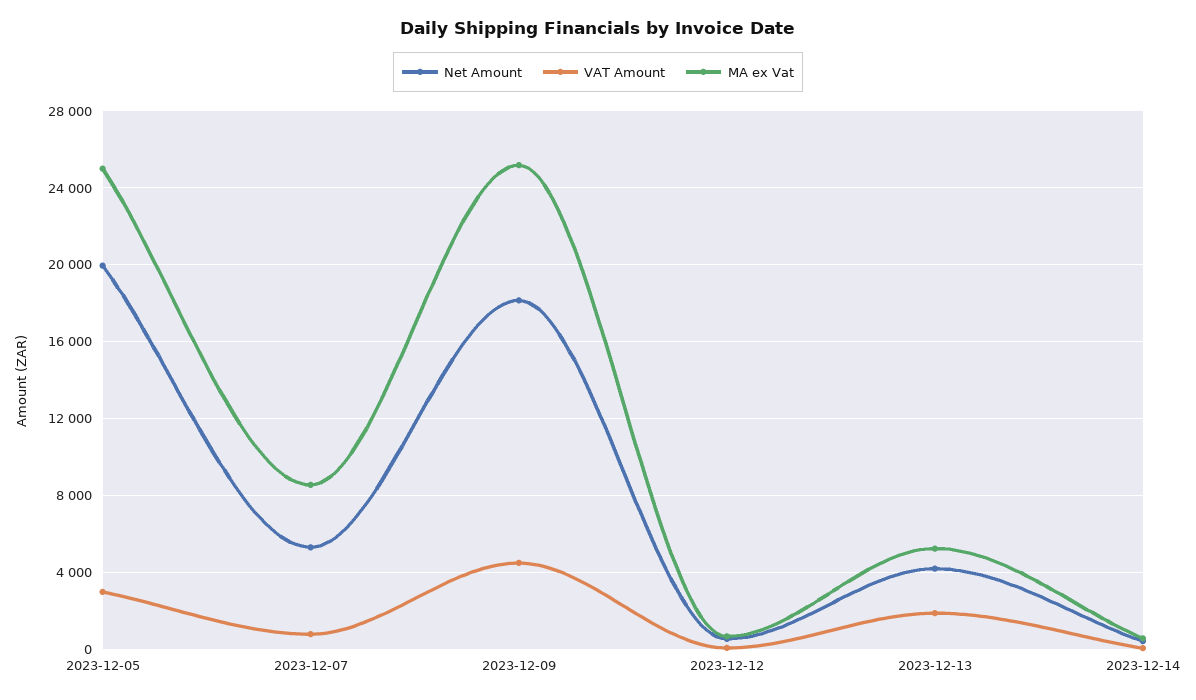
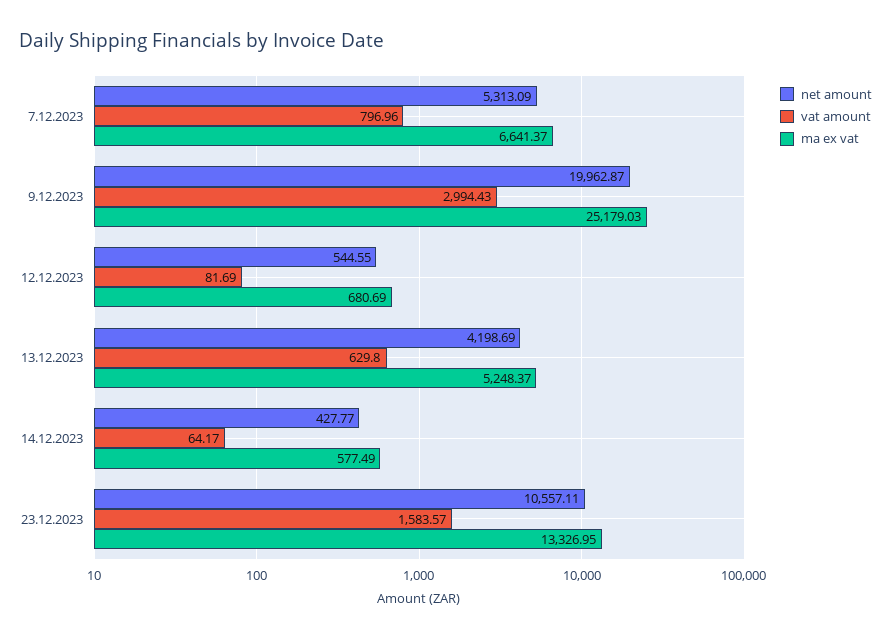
Net Amount, 2023-12-05: 20000 -> none
VAT Amount, 2023-12-05: 3000 -> none
MA ex Vat, 2023-12-05: 25000 -> none
MA ex Vat, 2023-12-07: 8500 -> 6641.37
Net Amount, 2023-12-09: 18000 -> 19962.87
VAT Amount, 2023-12-09: 4500 -> 2994.43
VAT Amount, 2023-12-13: 2000 -> 629.8
Net Amount, 23.12.2023: none -> 10557.11
VAT Amount, 23.12.2023: none -> 1583.57
MA ex Vat, 23.12.2023: none -> 13326.95

